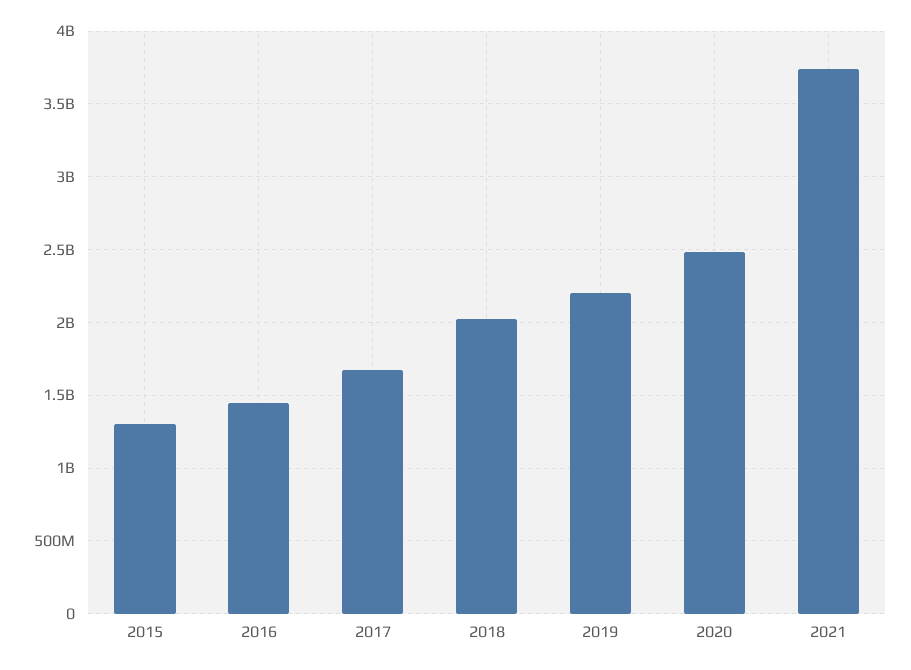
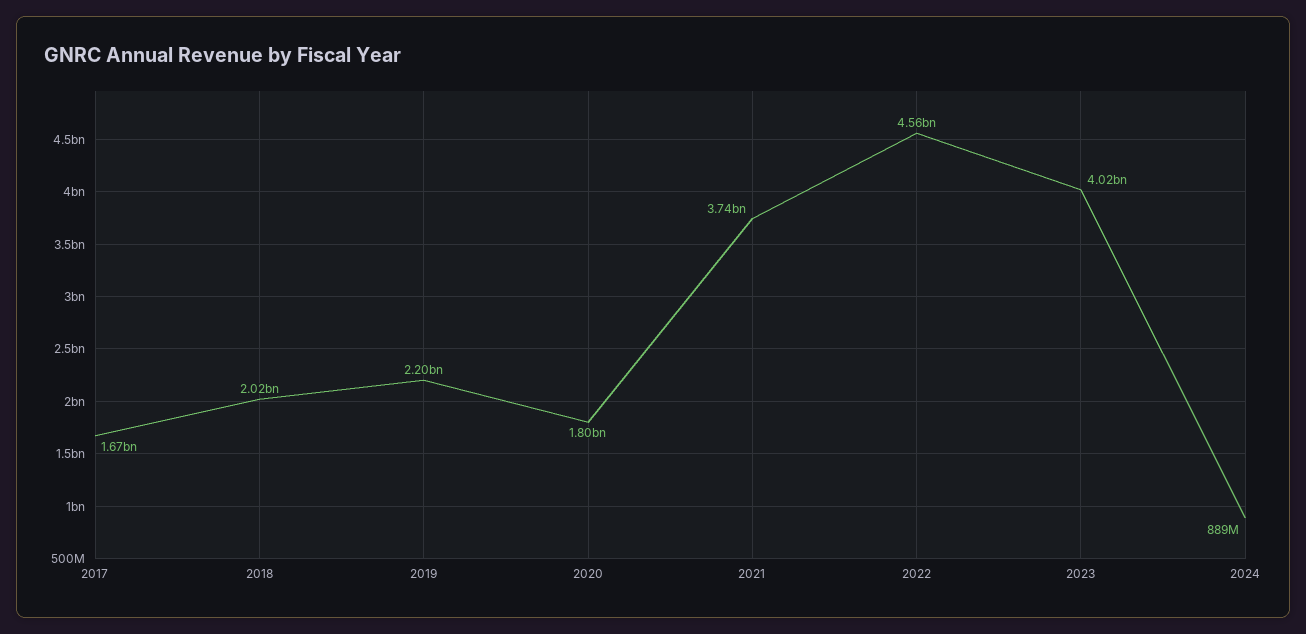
2015: 1300000000 -> none
2016: 1450000000 -> none
2020: 2500000000 -> 1800000000
2022: none -> 4560000000
2023: none -> 4020000000
2024: none -> 889000000

